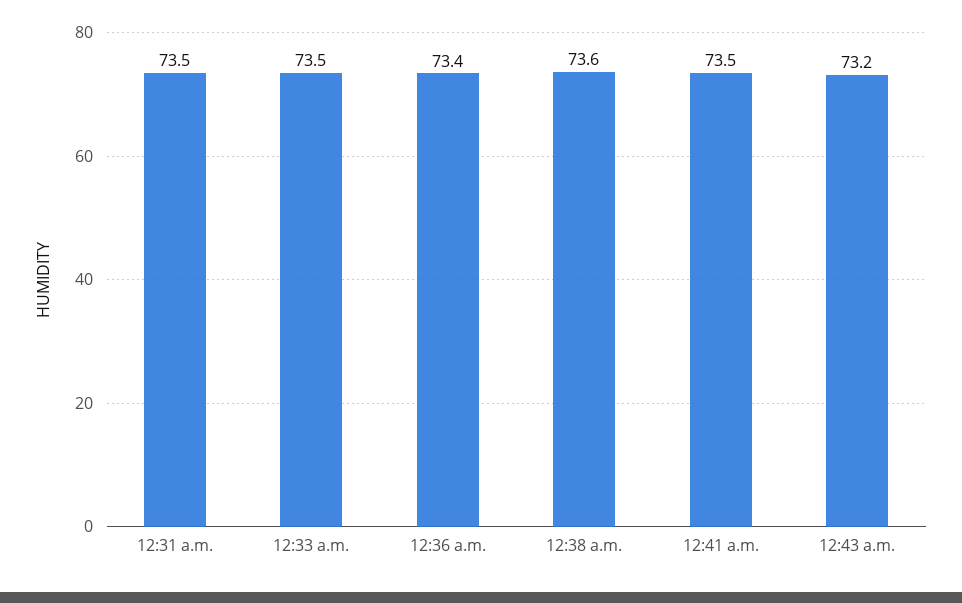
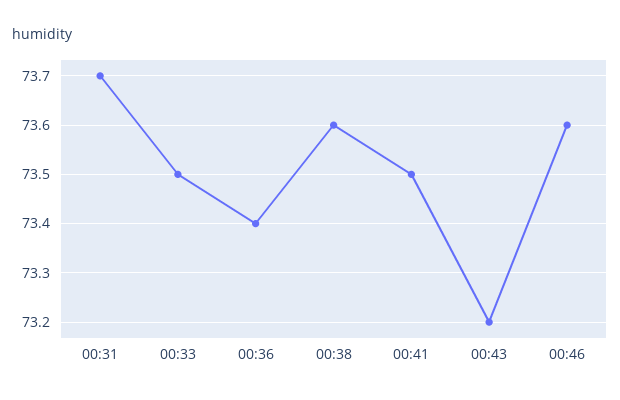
12:31 a.m.: 73.5 -> 73.7
00:46: none -> 73.6

